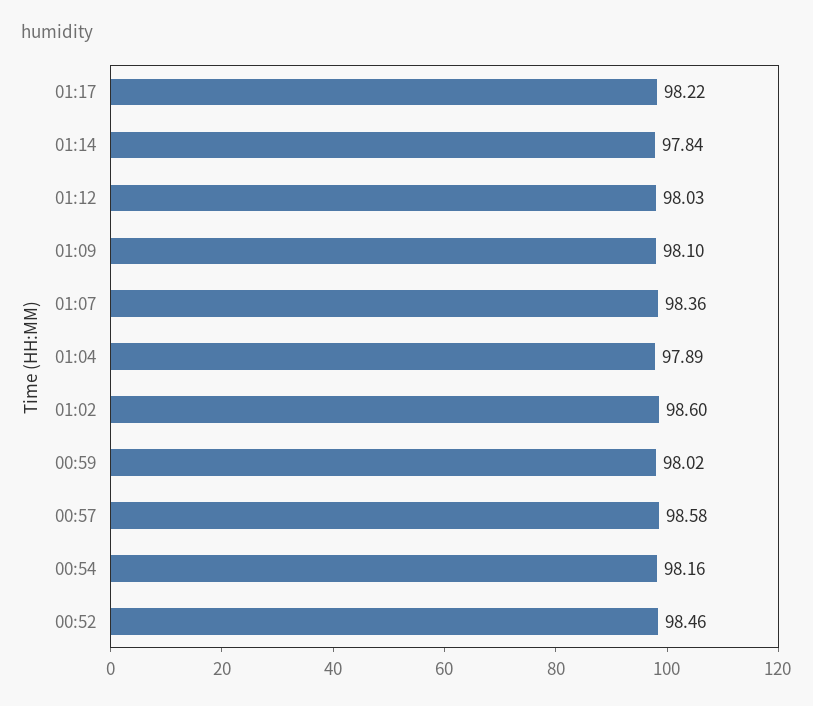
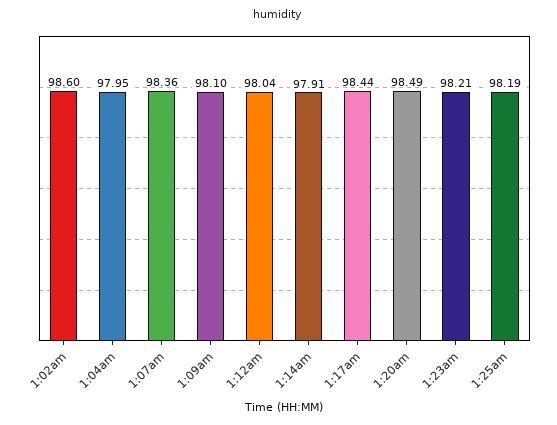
01:17: 98.22 -> 98.44
01:14: 97.84 -> 97.91
01:12: 98.03 -> 98.04
01:04: 97.89 -> 97.95
00:59: 98.02 -> none
00:57: 98.58 -> none
00:54: 98.16 -> none
00:52: 98.46 -> none
1:20am: none -> 98.49
1:23am: none -> 98.21
1:25am: none -> 98.19

